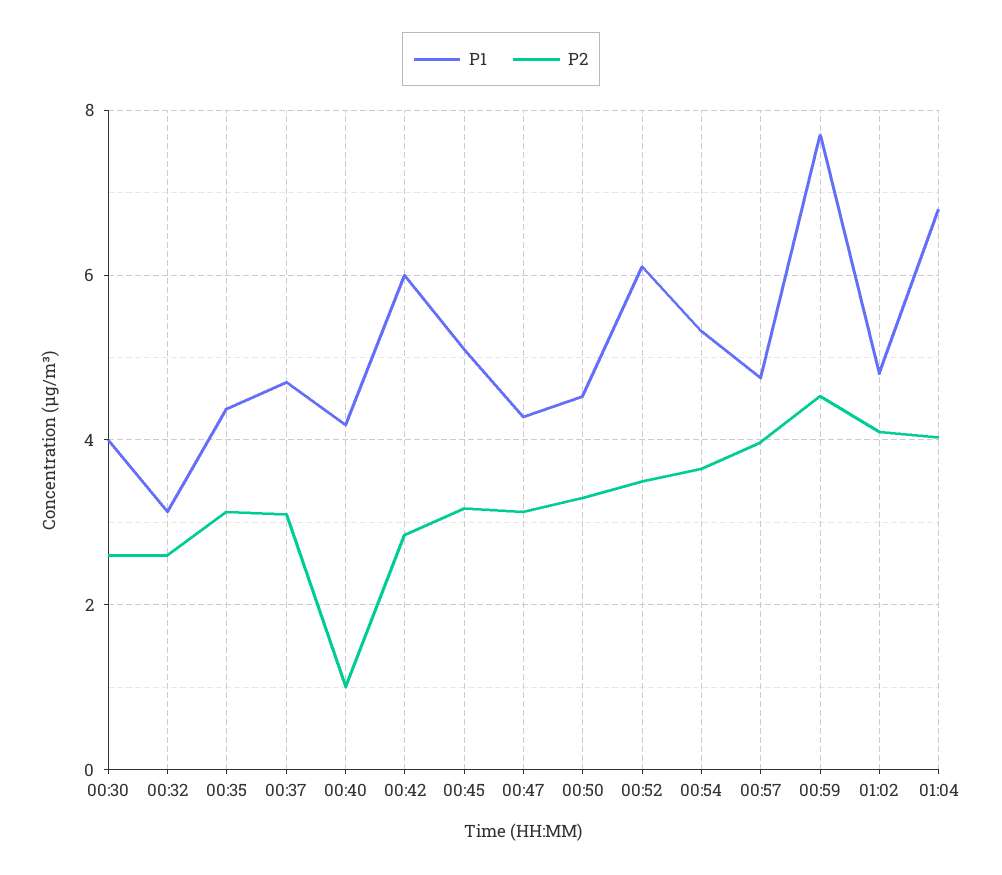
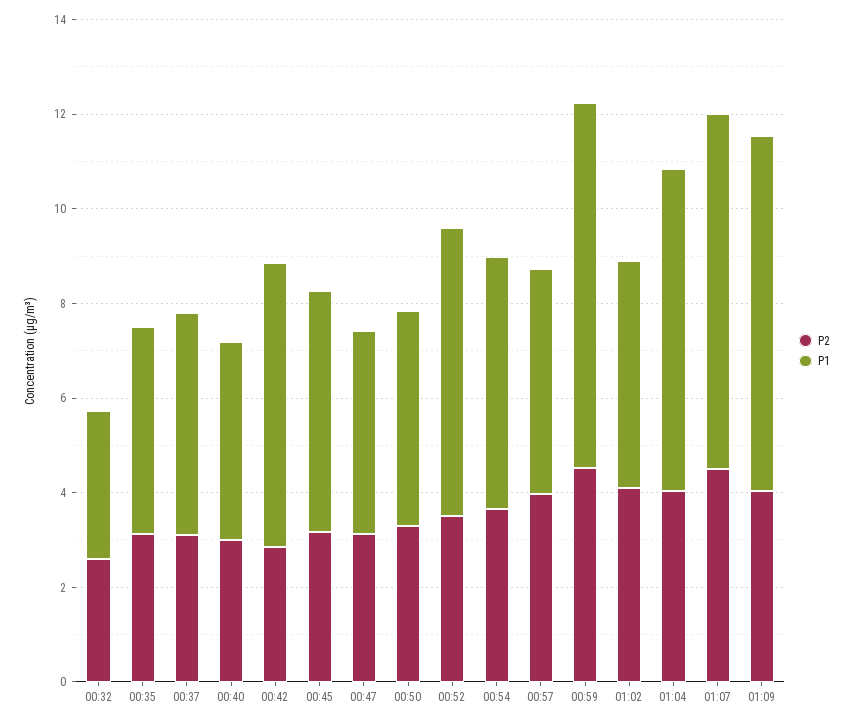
P1, 00:30: 4 -> none
P2, 00:30: 2.6 -> none
P2, 00:40: 1 -> 3
P2, 01:07: none -> 4.5
P1, 01:07: none -> 7.5
P2, 01:09: none -> 4
P1, 01:09: none -> 7.5

